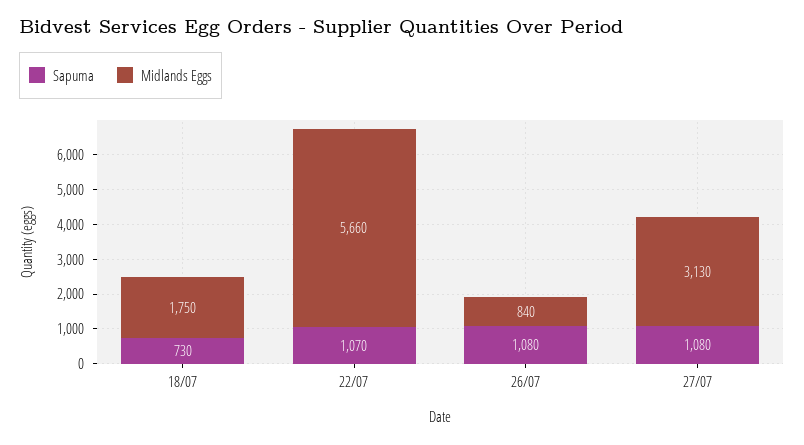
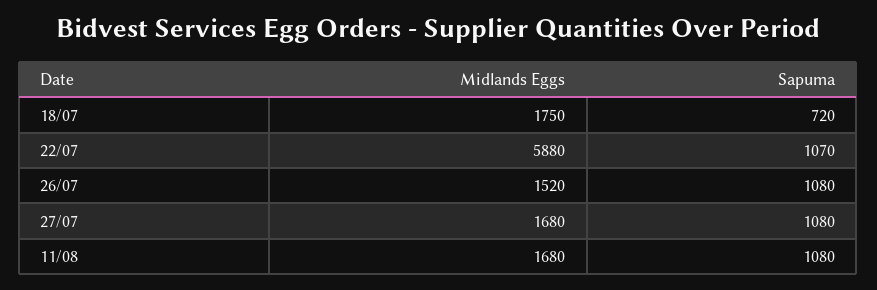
Sapuma, 18/07: 730 -> 720
Midlands Eggs, 22/07: 5660 -> 5880
Midlands Eggs, 26/07: 840 -> 1520
Midlands Eggs, 27/07: 3130 -> 1680
Midlands Eggs, 11/08: none -> 1680
Sapuma, 11/08: none -> 1080

